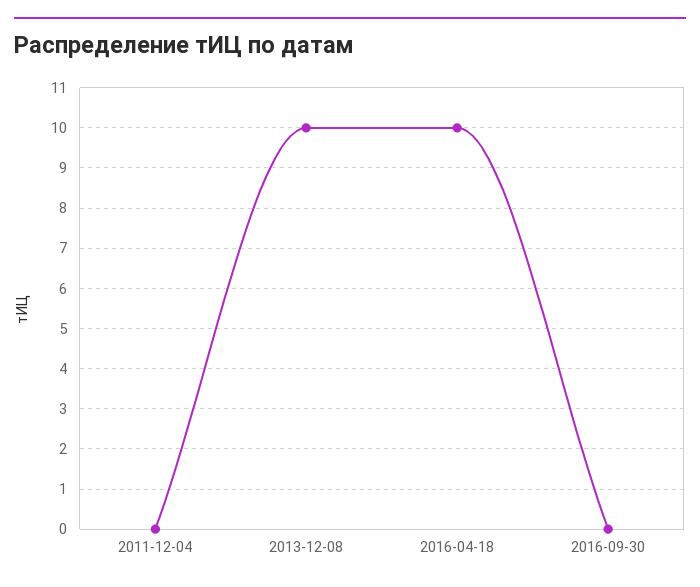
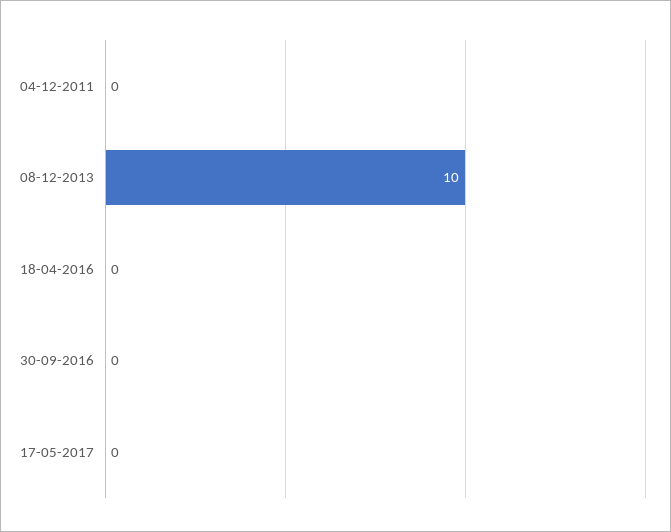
2016-04-18: 10 -> 0
17-05-2017: none -> 0

